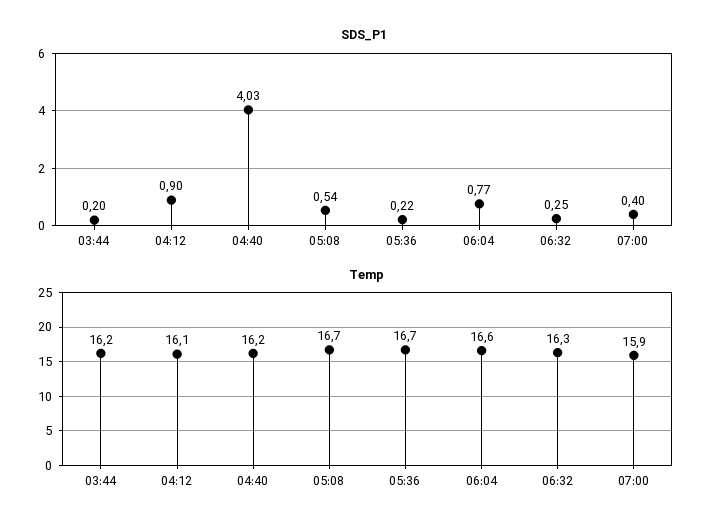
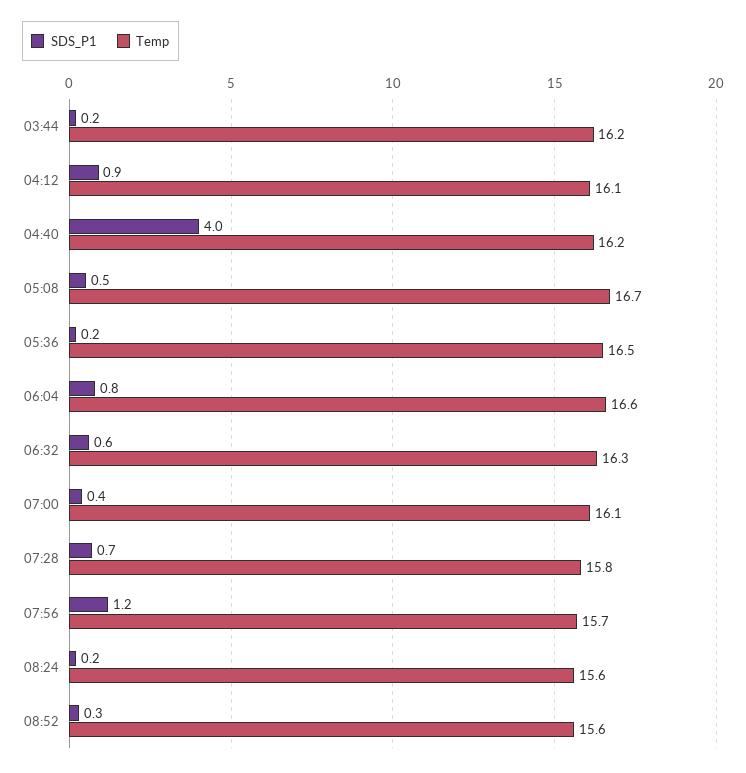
SDS_P1, 06:32: 0.25 -> 0.6
Temp, 05:36: 16.7 -> 16.5
Temp, 07:00: 15.9 -> 16.1
SDS_P1, 07:28: none -> 0.7
Temp, 07:28: none -> 15.8
SDS_P1, 07:56: none -> 1.2
Temp, 07:56: none -> 15.7
SDS_P1, 08:24: none -> 0.2
Temp, 08:24: none -> 15.6
SDS_P1, 08:52: none -> 0.3
Temp, 08:52: none -> 15.6

